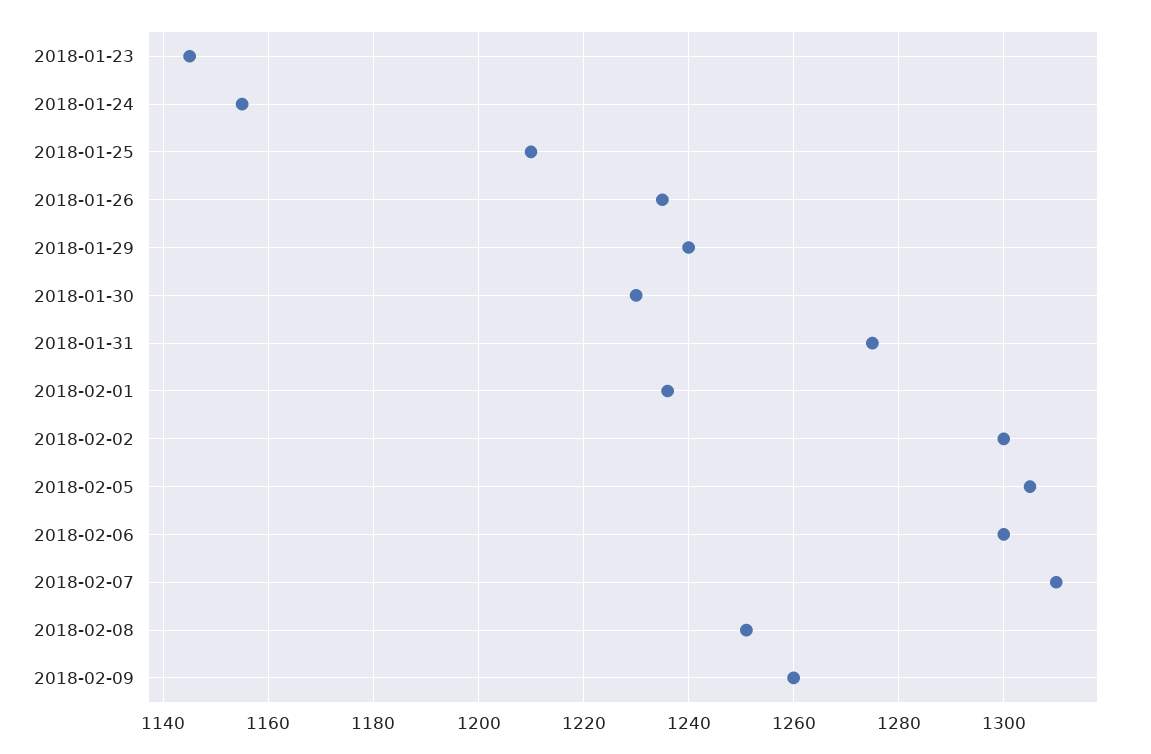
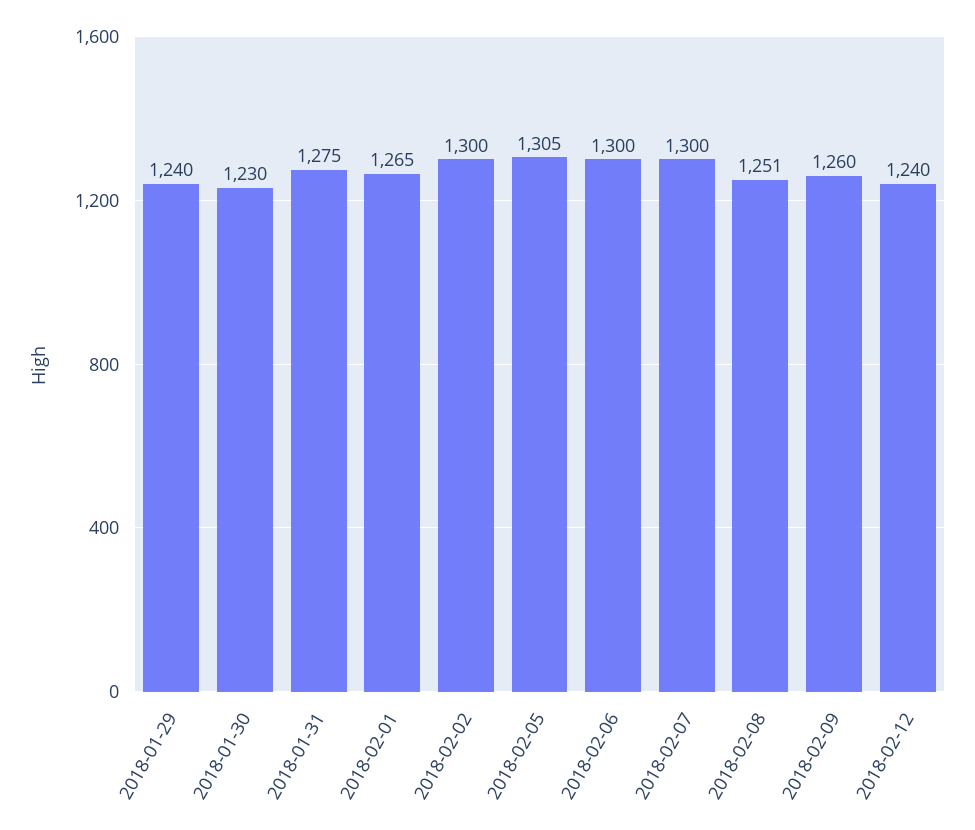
2018-01-23: 1145 -> none
2018-01-24: 1155 -> none
2018-01-25: 1210 -> none
2018-01-26: 1235 -> none
2018-02-01: 1235 -> 1265
2018-02-07: 1310 -> 1300
2018-02-12: none -> 1240

